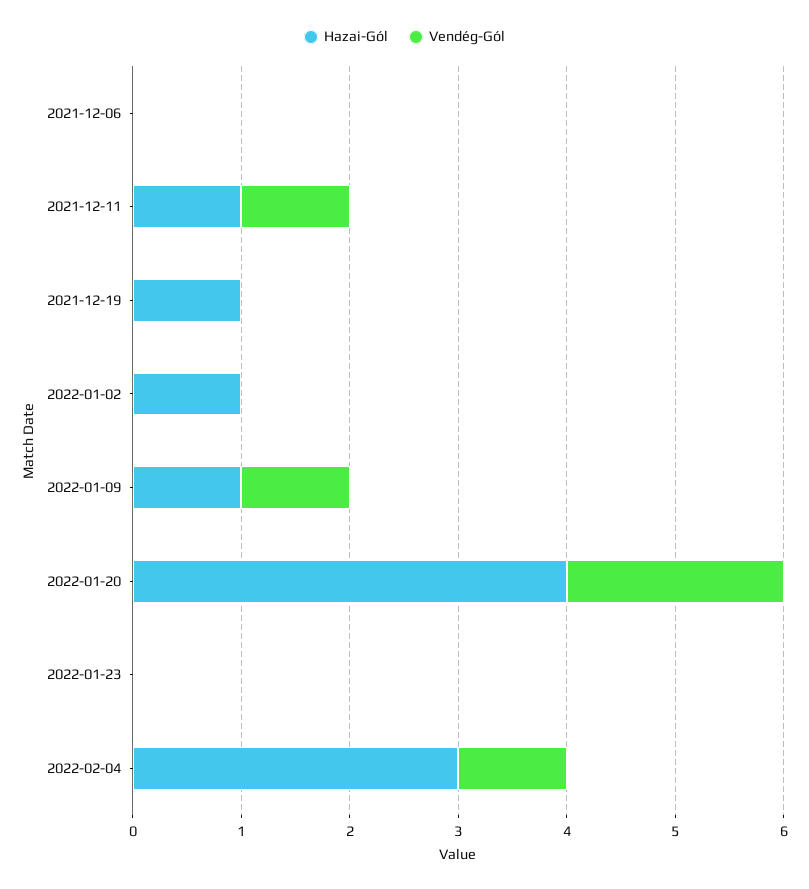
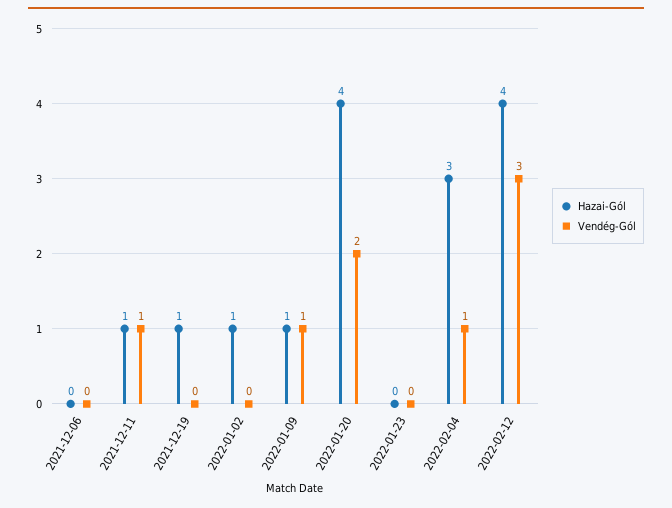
Hazai-Gól, 2022-02-12: none -> 4
Vendég-Gól, 2022-02-12: none -> 3

